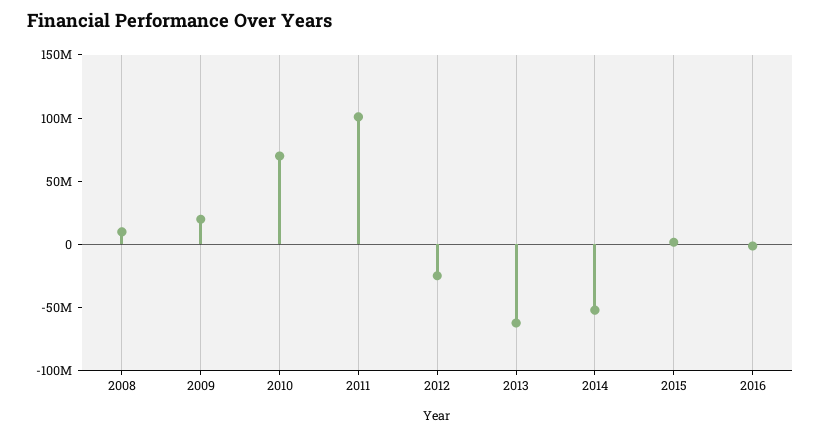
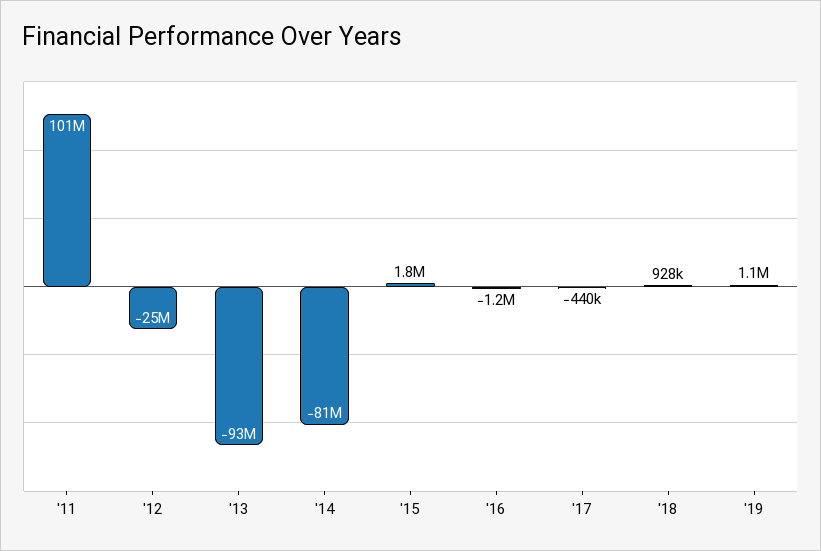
2008: 10000000 -> none
2009: 20000000 -> none
2010: 70000000 -> none
2013: -60000000 -> -93000000
2014: -50000000 -> -81000000
'17: none -> -440000
'18: none -> 928000
'19: none -> 1100000

